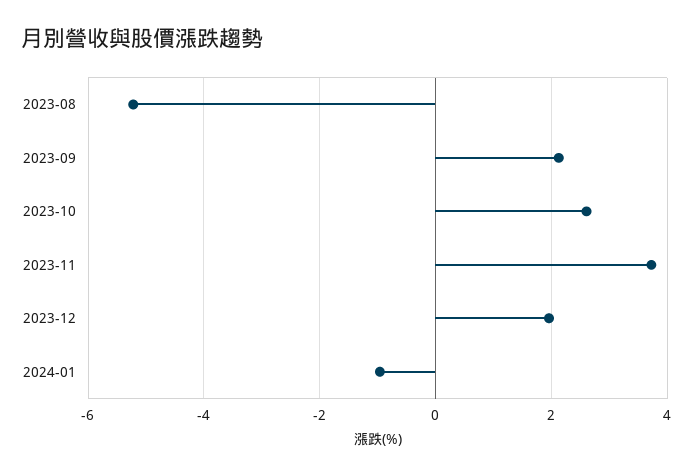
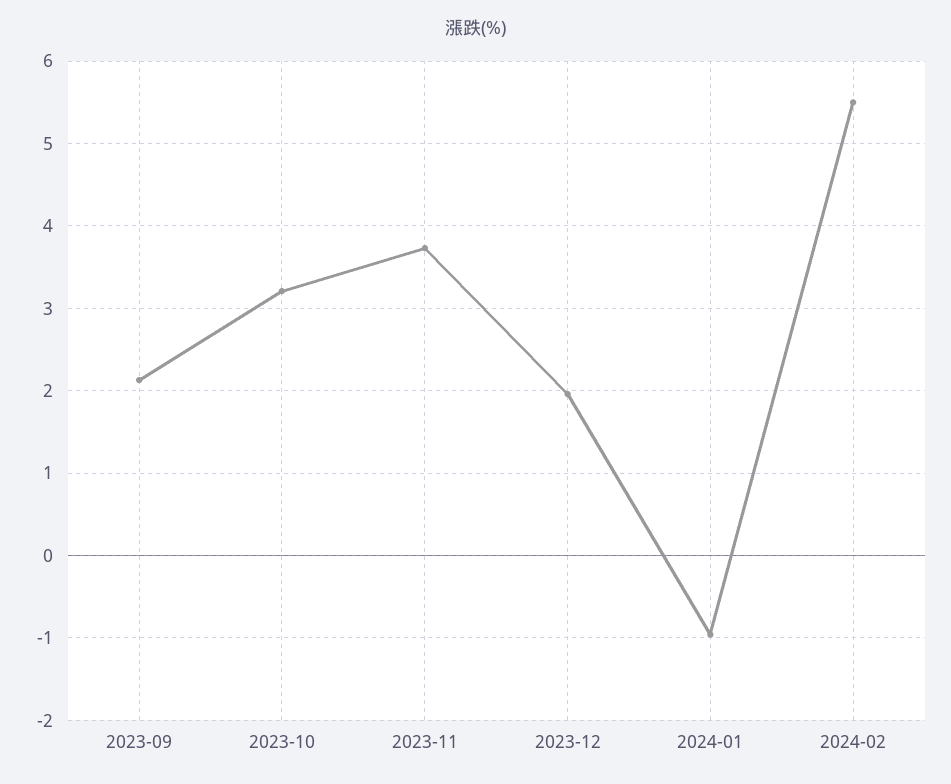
2023-08: -5.2 -> none
2023-10: 2.6 -> 3.2
2024-02: none -> 5.5

